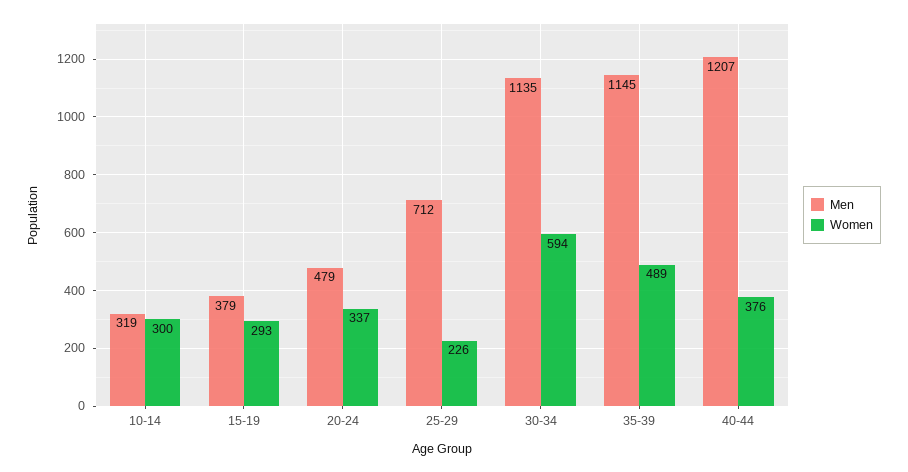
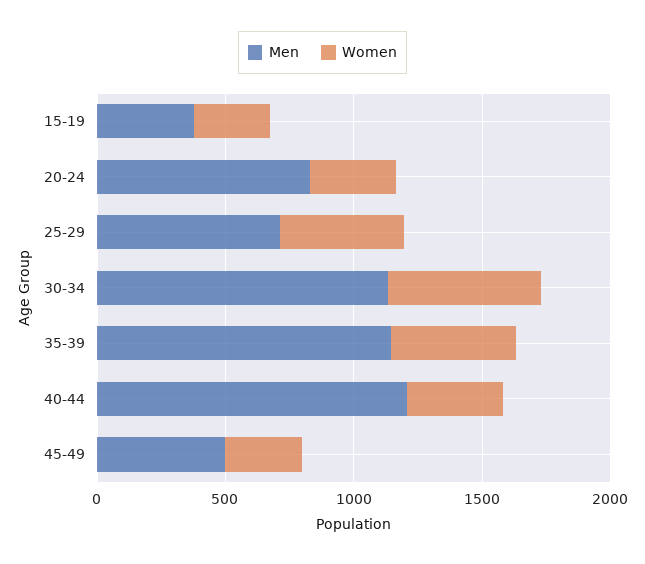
Men, 10-14: 319 -> none
Women, 10-14: 300 -> none
Men, 20-24: 479 -> 800
Women, 25-29: 226 -> 500
Men, 45-49: none -> 500
Women, 45-49: none -> 300

